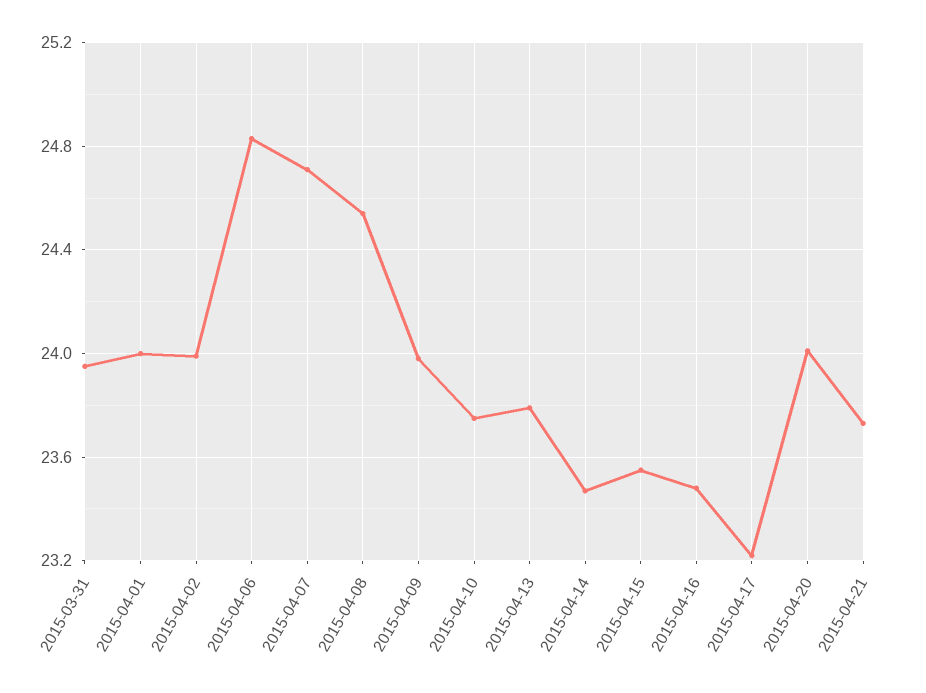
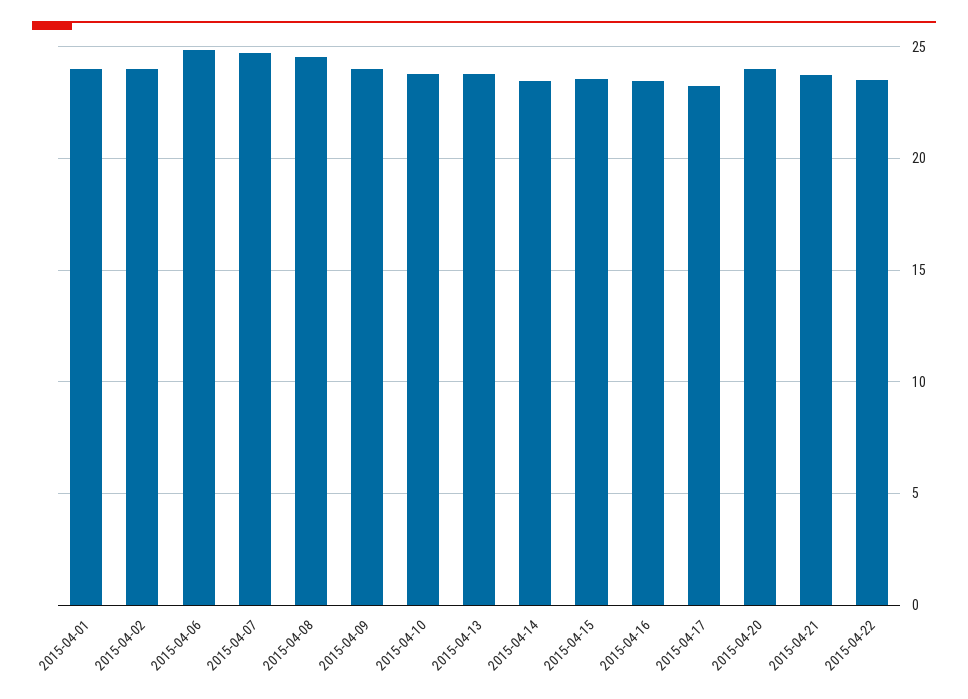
2015-03-31: 23.95 -> none
2015-04-22: none -> 23.5

